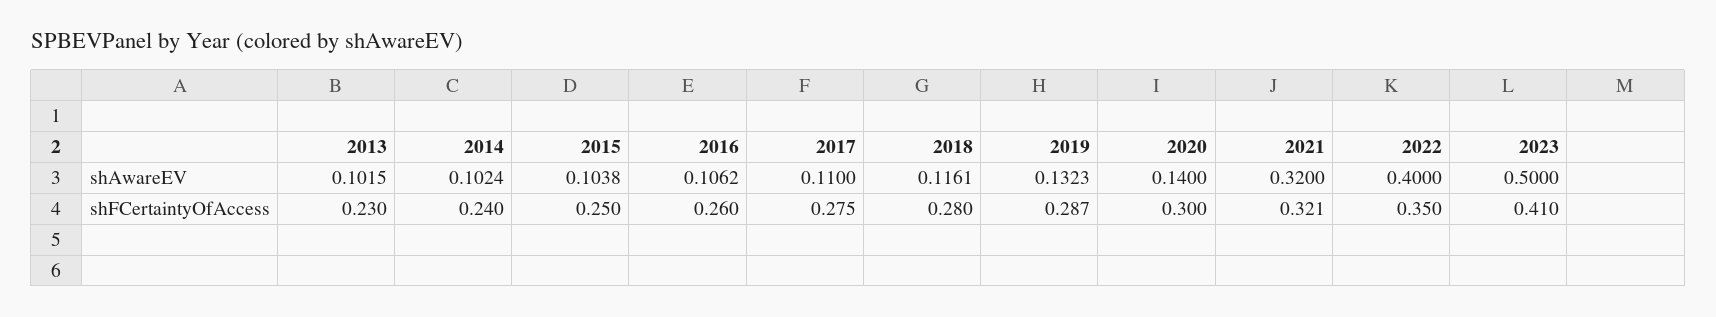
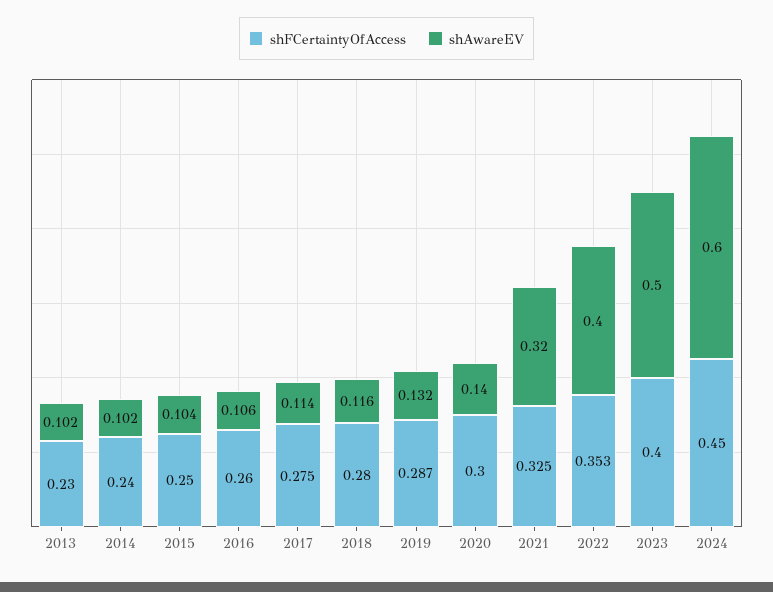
shAwareEV, 2017: 0.11 -> 0.114
shFCertaintyOfAccess, 2021: 0.321 -> 0.325
shFCertaintyOfAccess, 2022: 0.35 -> 0.353
shFCertaintyOfAccess, 2023: 0.41 -> 0.4
shFCertaintyOfAccess, 2024: none -> 0.45
shAwareEV, 2024: none -> 0.6

